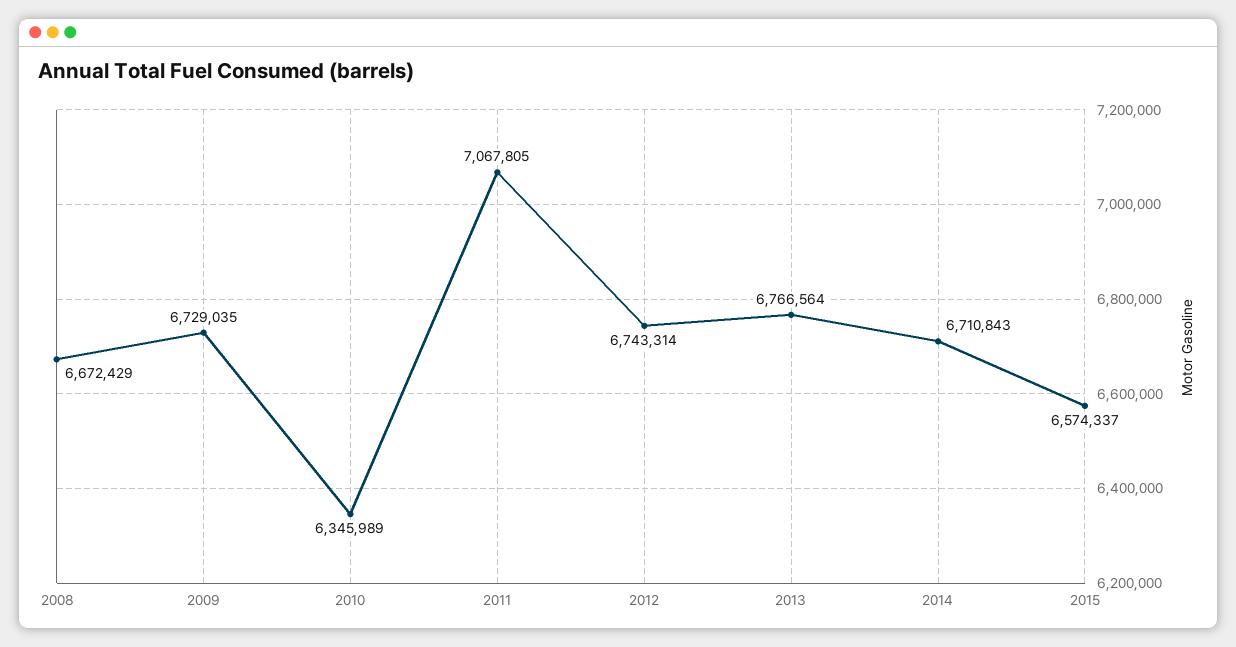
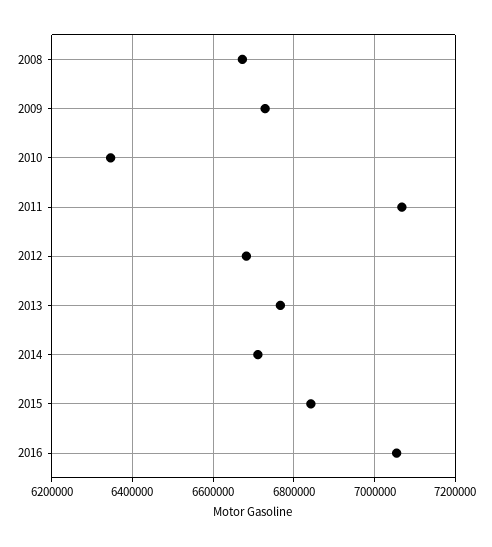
2012: 6743314 -> 6680000
2015: 6574337 -> 6840000
2016: none -> 7060000

